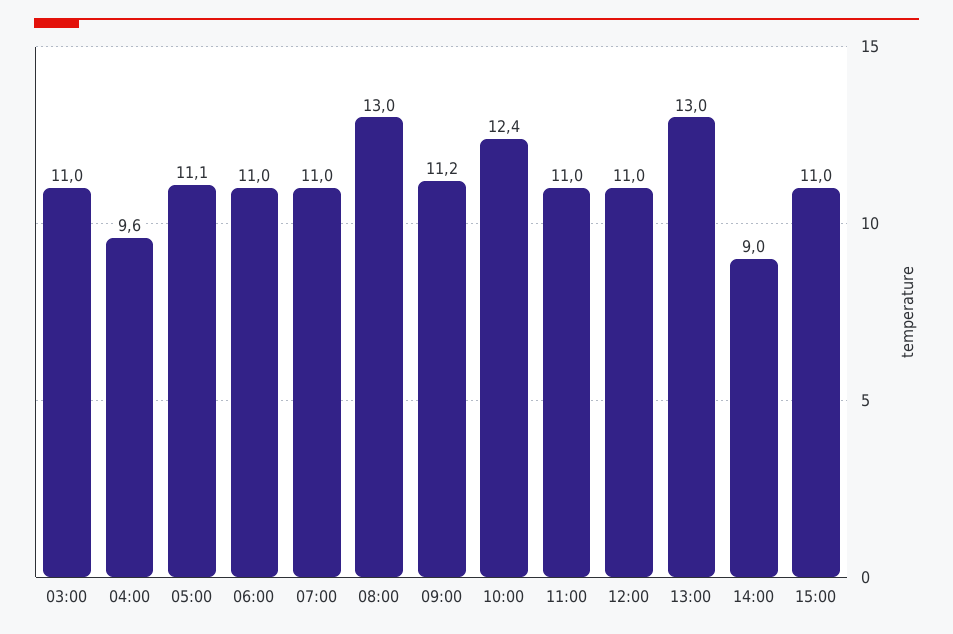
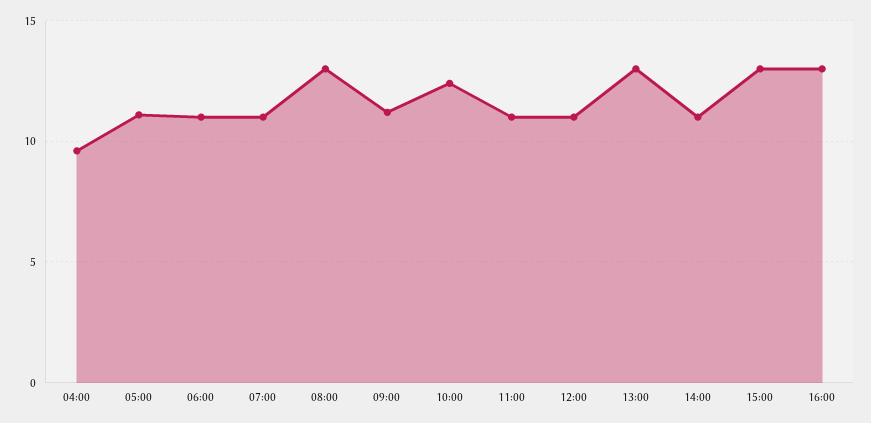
03:00: 11 -> none
14:00: 9 -> 11
15:00: 11 -> 13
16:00: none -> 13

